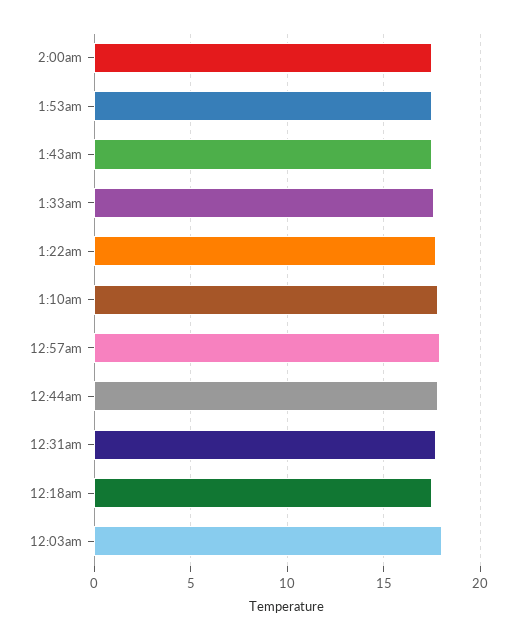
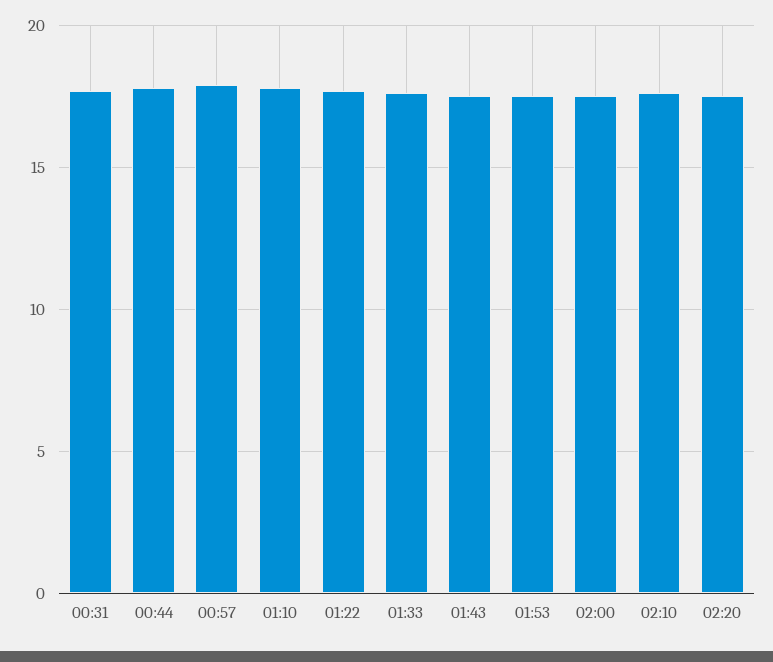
12:18am: 17.5 -> none
12:03am: 18 -> none
02:10: none -> 17.5
02:20: none -> 17.5

